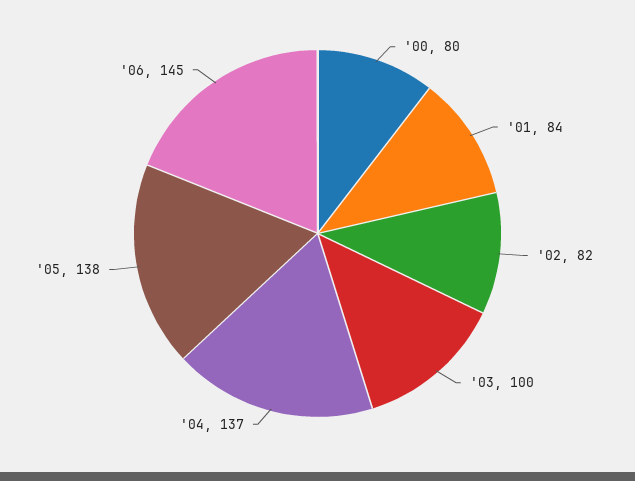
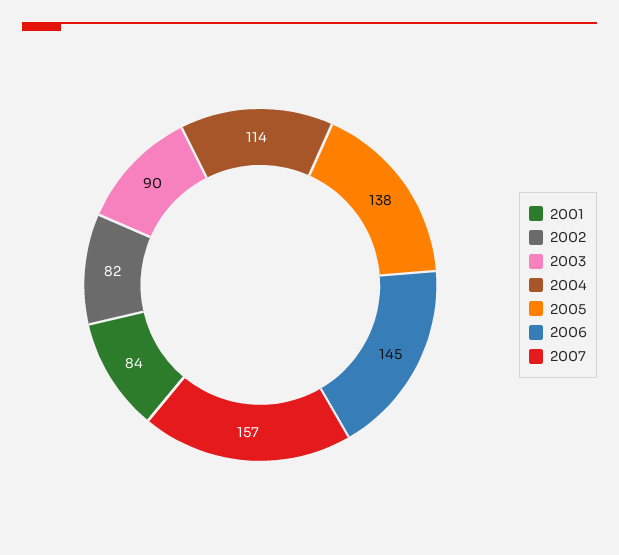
'00: 80 -> none
'03: 100 -> 90
'04: 137 -> 114
2007: none -> 157

